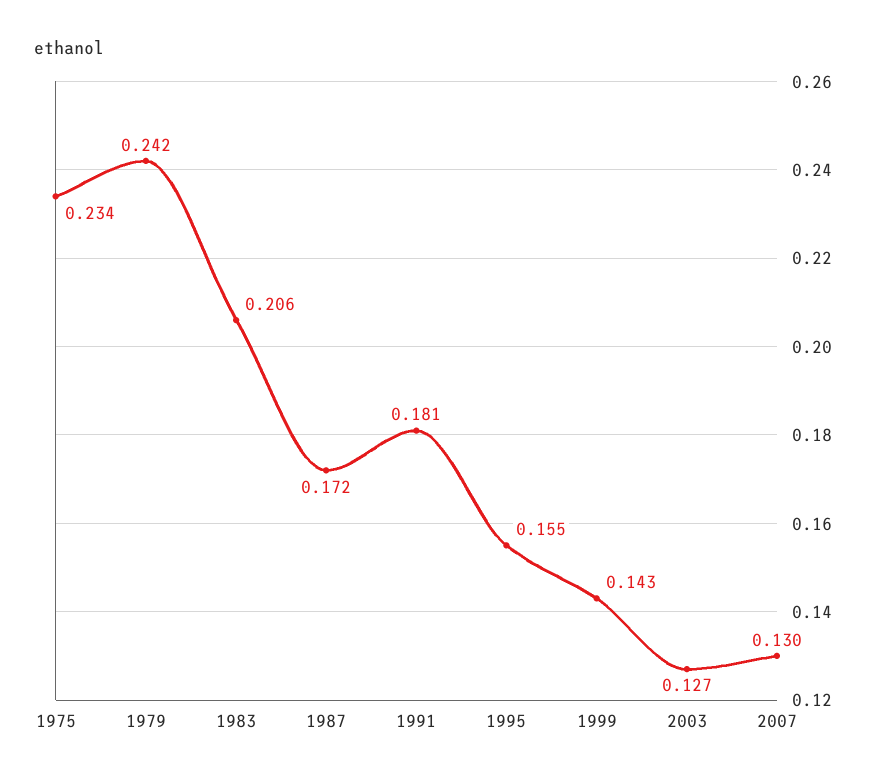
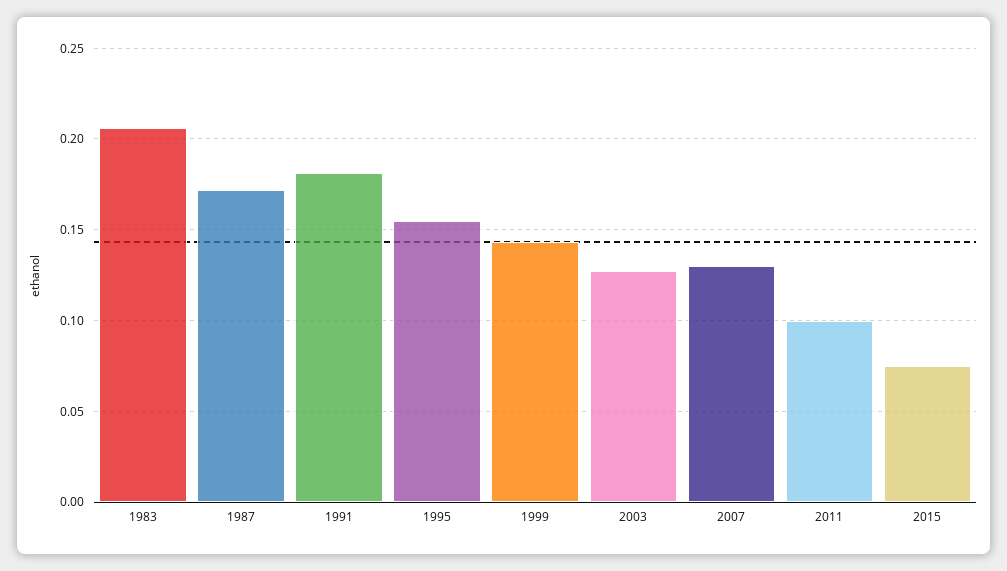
1975: 0.234 -> none
1979: 0.242 -> none
2011: none -> 0.1
2015: none -> 0.075

